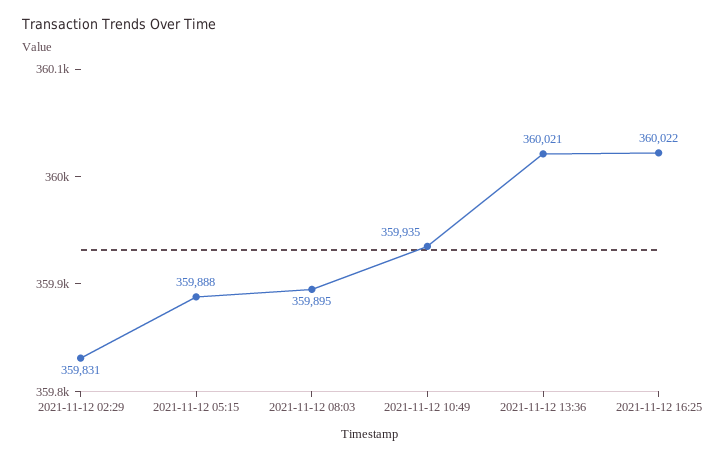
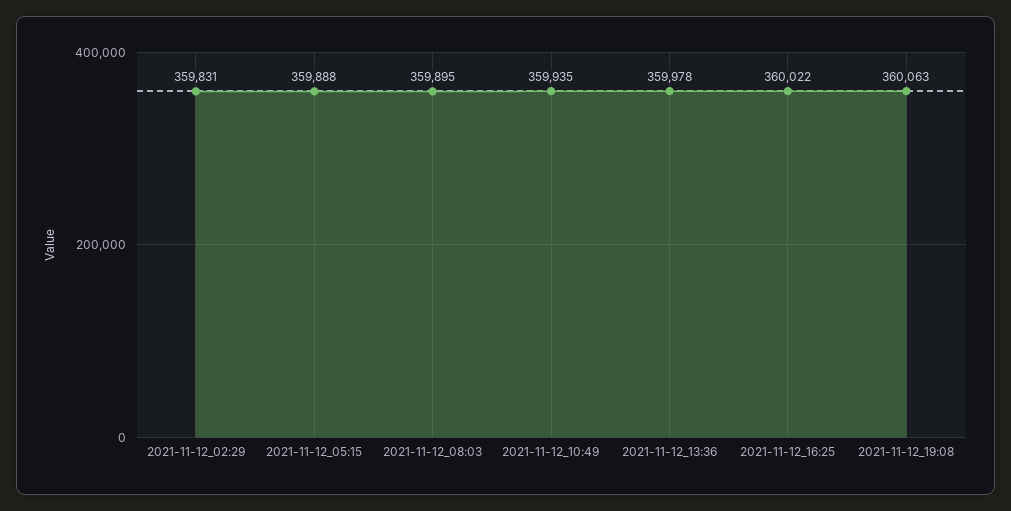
2021-11-12 13:36: 360021 -> 359978
2021-11-12_19:08: none -> 360063

